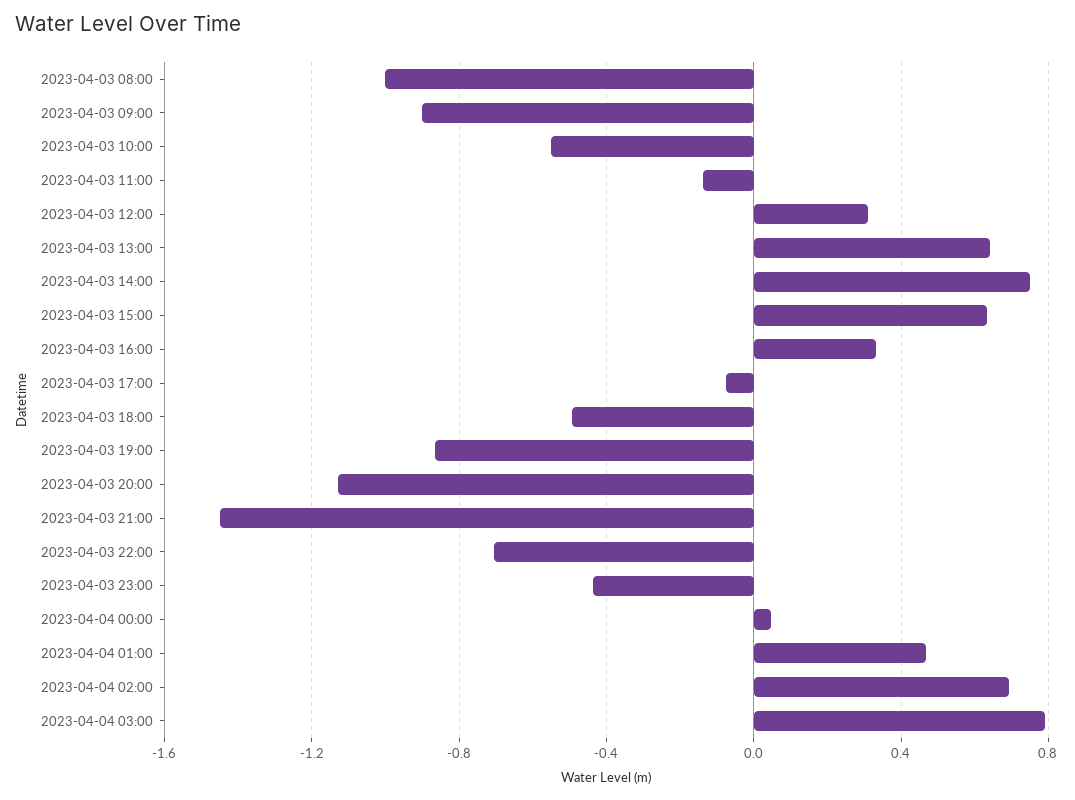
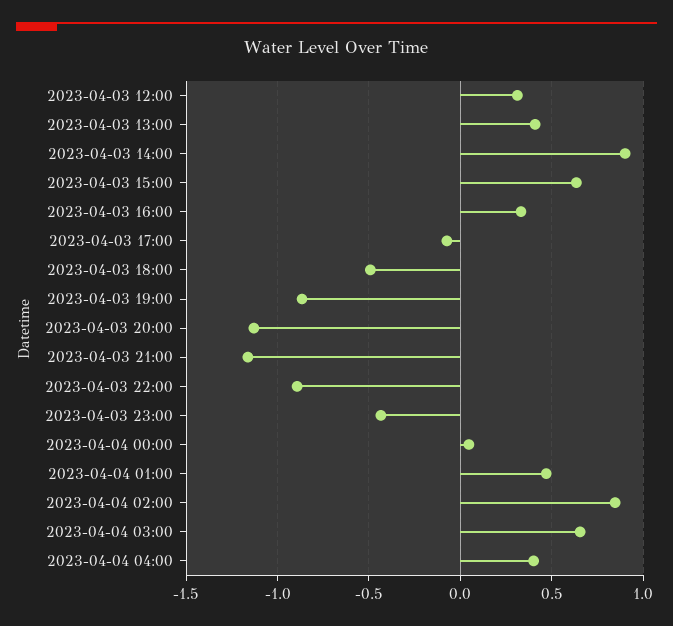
2023-04-03 08:00: -1 -> none
2023-04-03 09:00: -0.9 -> none
2023-04-03 10:00: -0.55 -> none
2023-04-03 11:00: -0.15 -> none
2023-04-03 13:00: 0.65 -> 0.4
2023-04-03 14:00: 0.75 -> 0.9
2023-04-03 21:00: -1.45 -> -1.15
2023-04-03 22:00: -0.7 -> -0.9
2023-04-04 02:00: 0.7 -> 0.85
2023-04-04 03:00: 0.8 -> 0.65
2023-04-04 04:00: none -> 0.4

